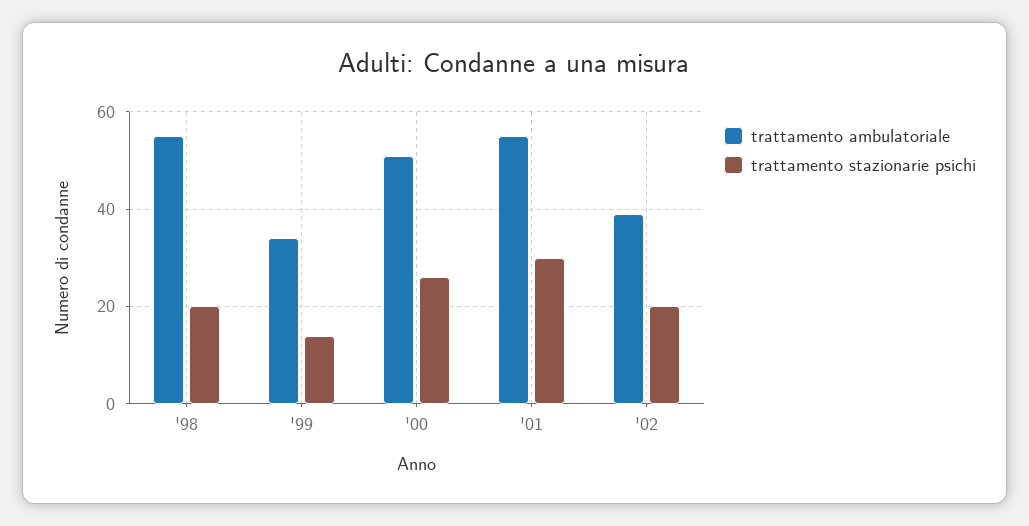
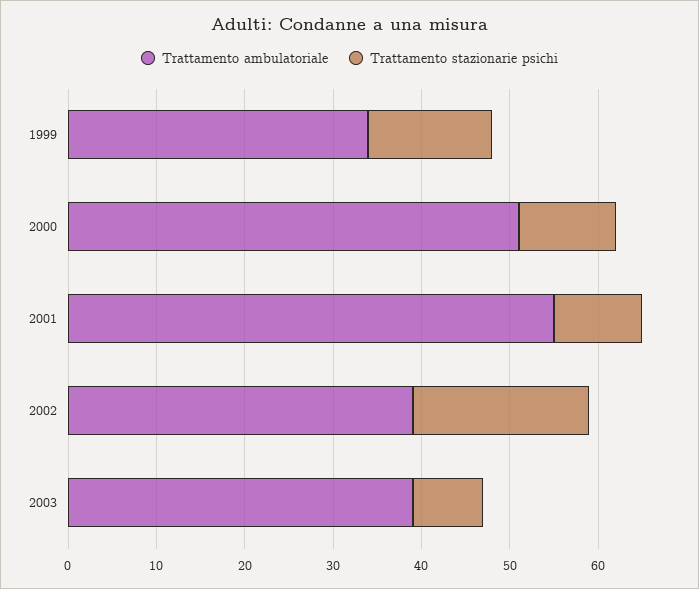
trattamento ambulatoriale, '98: 55 -> none
trattamento stazionarie psichi, '98: 20 -> none
trattamento stazionarie psichi, '00: 25 -> 11
trattamento stazionarie psichi, '01: 30 -> 10
trattamento ambulatoriale, 2003: none -> 39
trattamento stazionarie psichi, 2003: none -> 8

